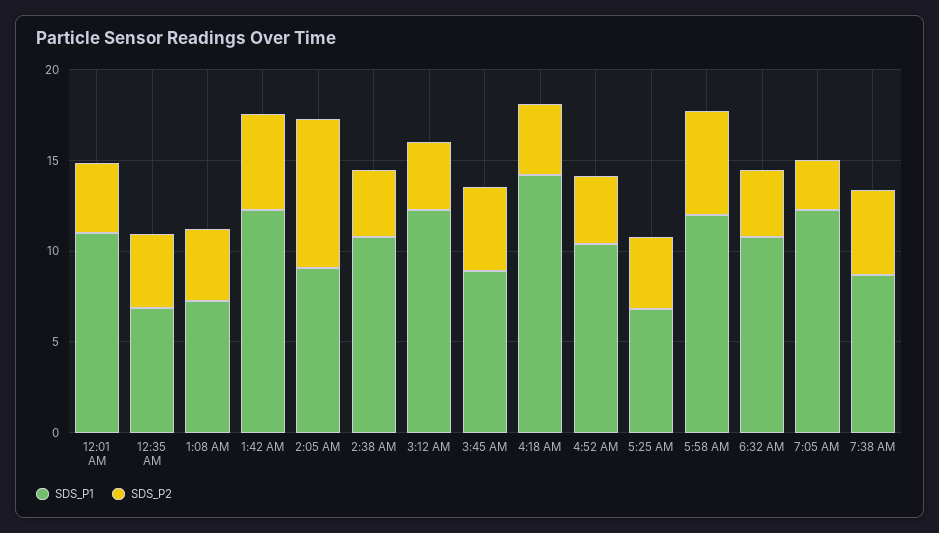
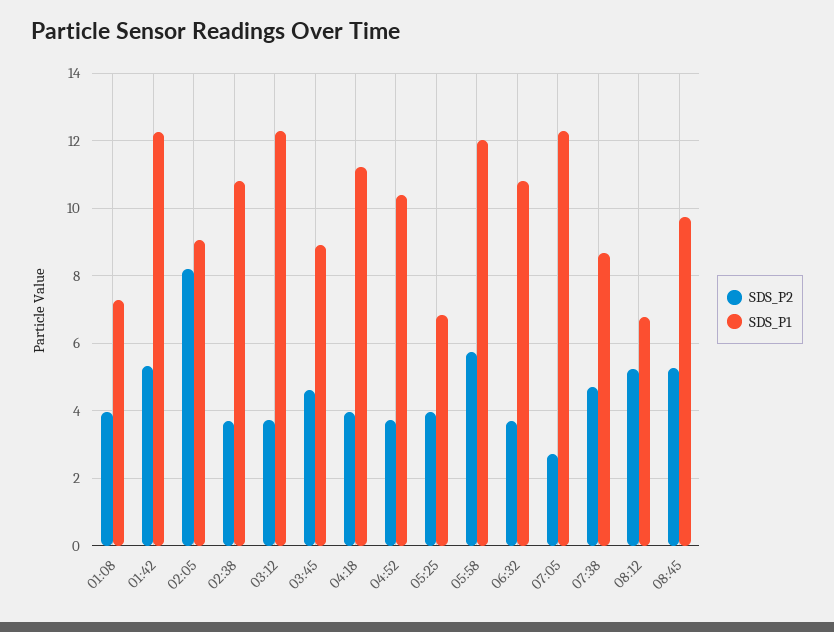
SDS_P1, 12:01 AM: 11 -> none
SDS_P2, 12:01 AM: 4 -> none
SDS_P1, 12:35 AM: 7 -> none
SDS_P2, 12:35 AM: 4 -> none
SDS_P1, 4:18 AM: 14 -> 11.2
SDS_P2, 08:12: none -> 5.2
SDS_P1, 08:12: none -> 6.8
SDS_P2, 08:45: none -> 5.2
SDS_P1, 08:45: none -> 9.8

